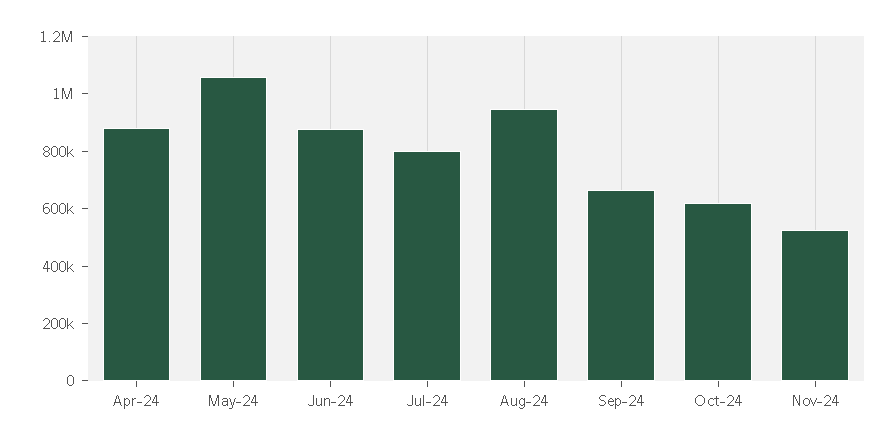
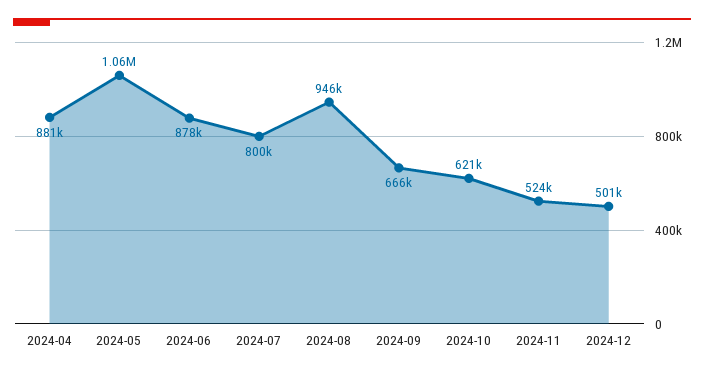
2024-12: none -> 501000

